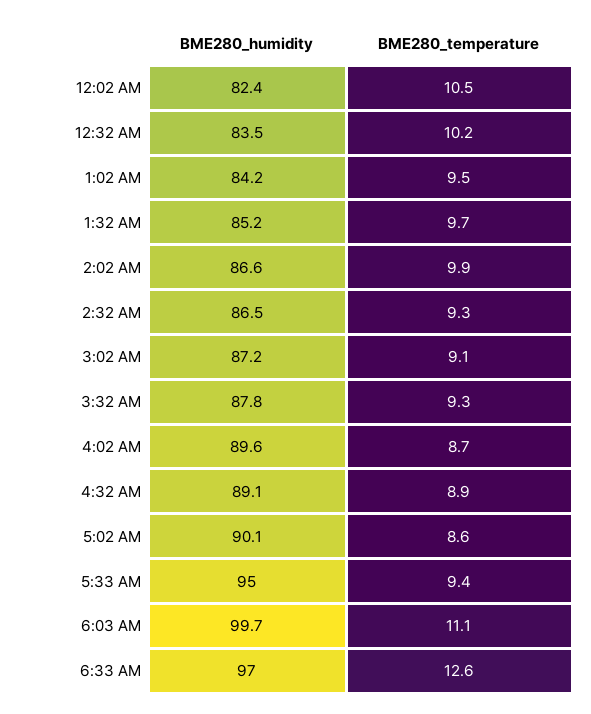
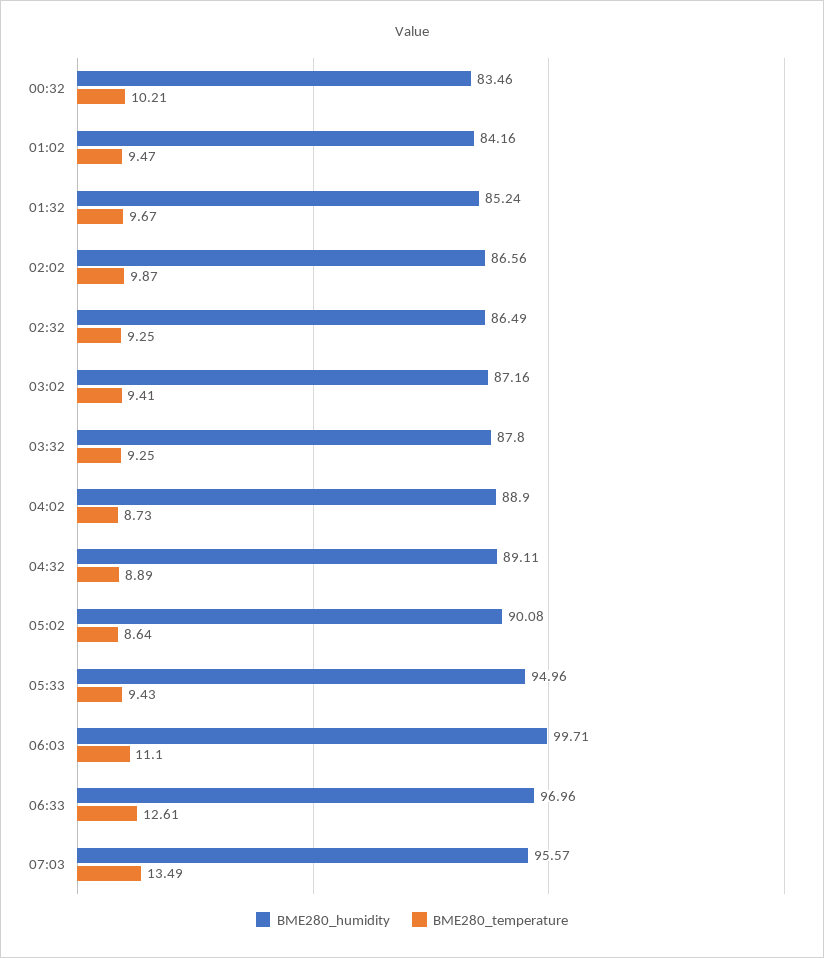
BME280_humidity, 12:02 AM: 82.4 -> none
BME280_temperature, 12:02 AM: 10.5 -> none
BME280_temperature, 3:02 AM: 9.1 -> 9.41
BME280_humidity, 4:02 AM: 89.6 -> 88.9
BME280_humidity, 07:03: none -> 95.57
BME280_temperature, 07:03: none -> 13.49

